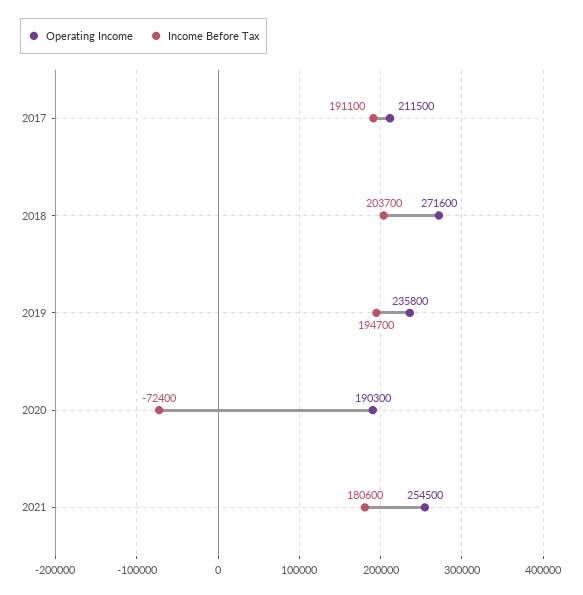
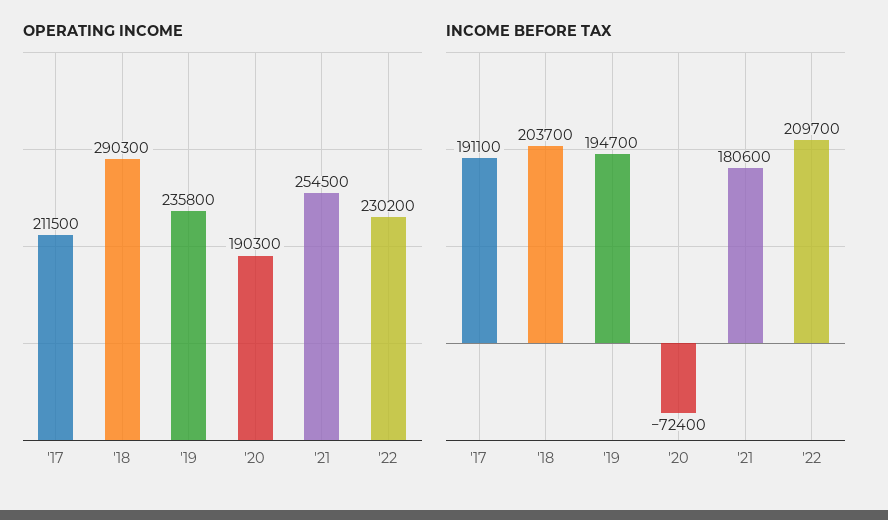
Operating Income, 2018: 271600 -> 290300
Operating Income, '22: none -> 230200
Income Before Tax, '22: none -> 209700

